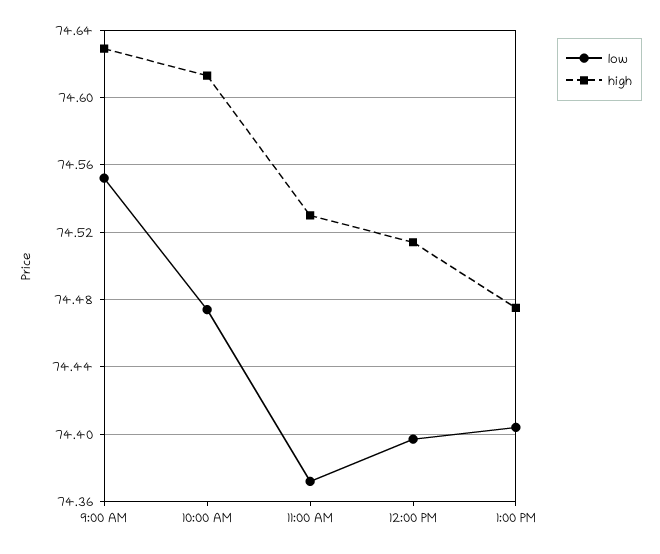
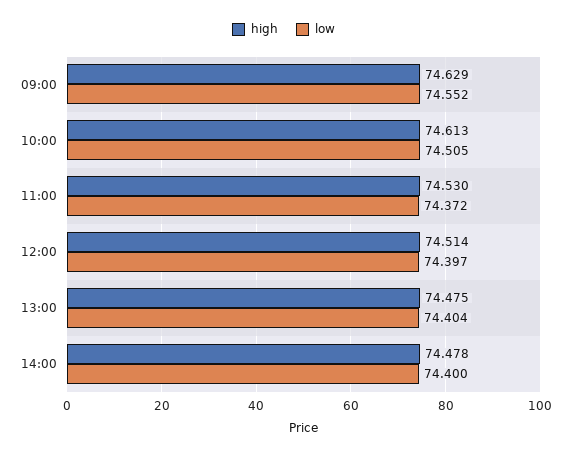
low, 10:00 AM: 74.475 -> 74.505
high, 14:00: none -> 74.478
low, 14:00: none -> 74.4

